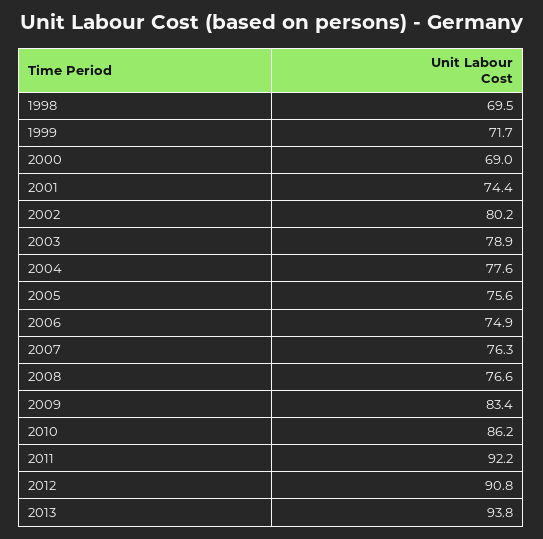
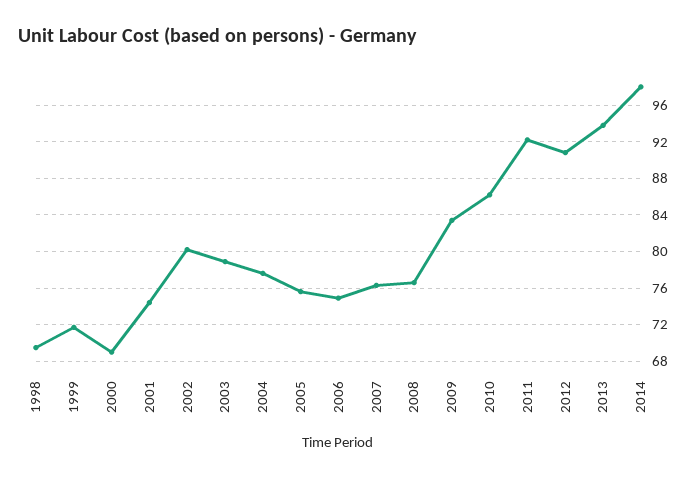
2014: none -> 98

